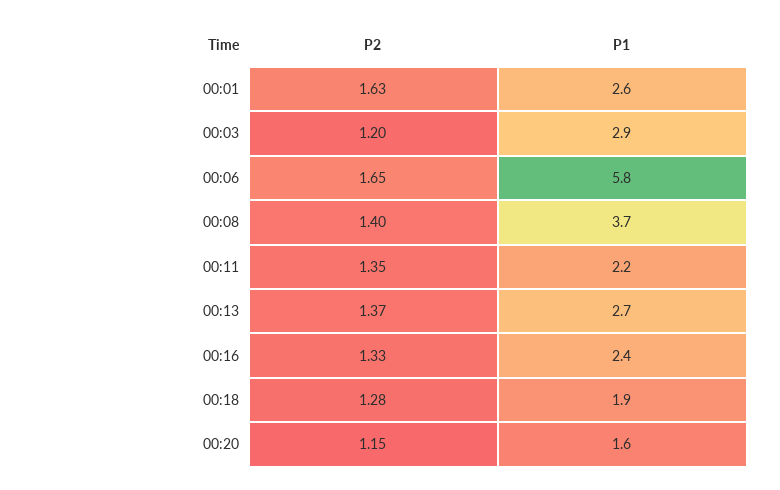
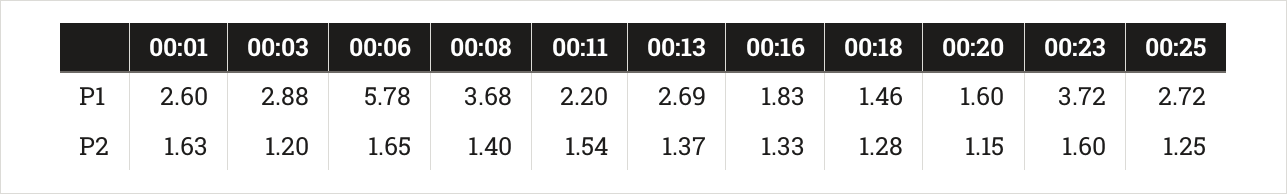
P2, 00:11: 1.35 -> 1.54
P1, 00:16: 2.4 -> 1.83
P1, 00:18: 1.9 -> 1.46
P1, 00:23: none -> 3.72
P1, 00:25: none -> 2.72
P2, 00:23: none -> 1.6
P2, 00:25: none -> 1.25

